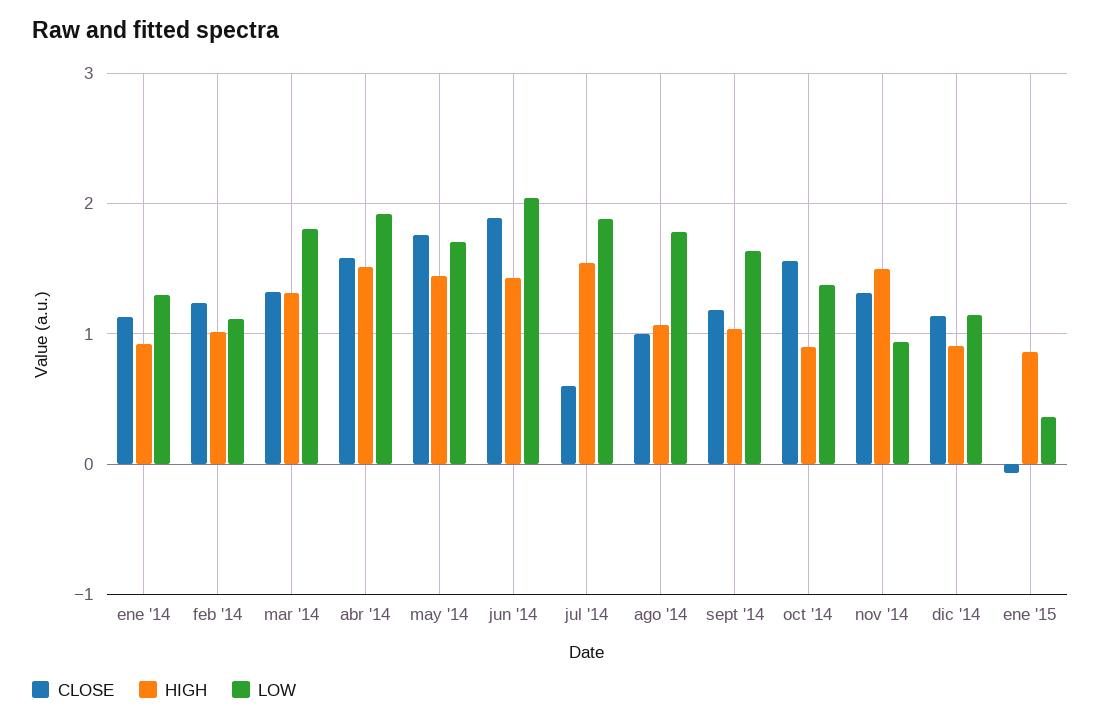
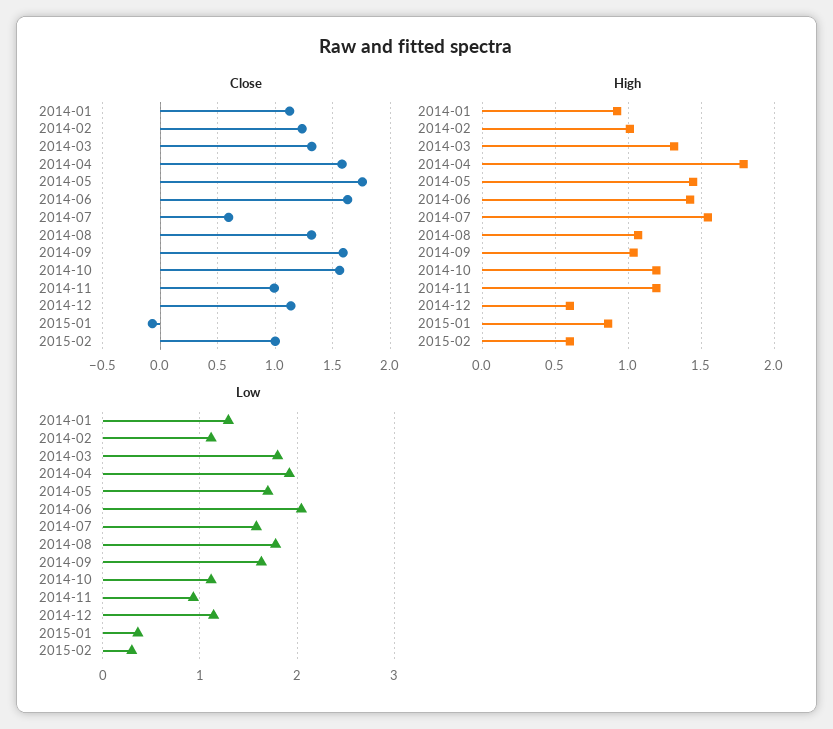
HIGH, abr '14: 1.5 -> 1.8
CLOSE, jun '14: 1.9 -> 1.6
LOW, jul '14: 1.9 -> 1.6
CLOSE, ago '14: 1 -> 1.3
CLOSE, sept '14: 1.2 -> 1.6
HIGH, oct '14: 0.9 -> 1.2
LOW, oct '14: 1.4 -> 1.1
CLOSE, nov '14: 1.3 -> 1
HIGH, nov '14: 1.5 -> 1.2
HIGH, dic '14: 0.9 -> 0.6
CLOSE, 2015-02: none -> 1
HIGH, 2015-02: none -> 0.6
LOW, 2015-02: none -> 0.3

